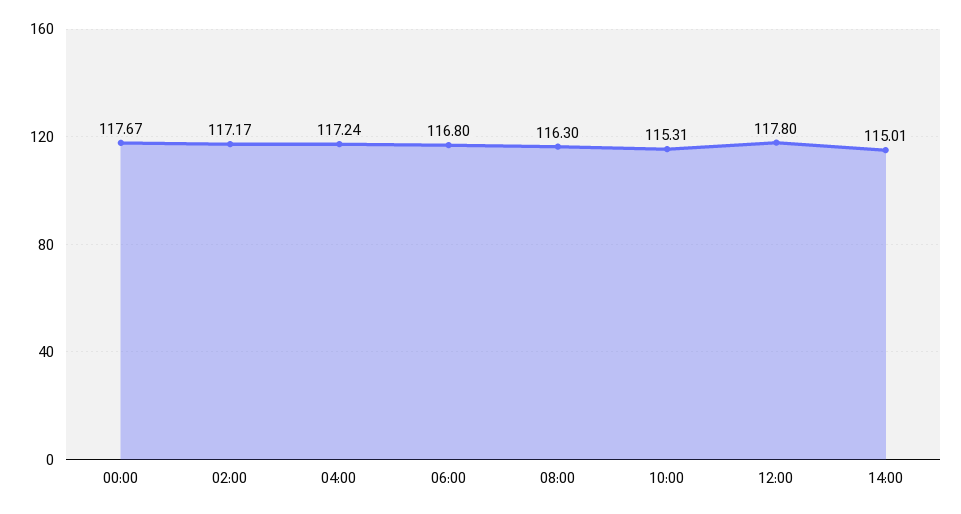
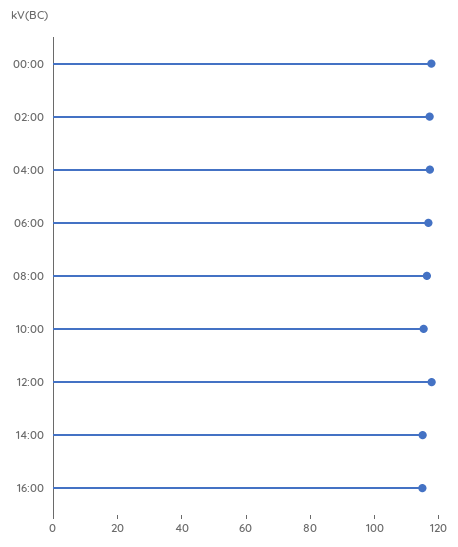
16:00: none -> 115

